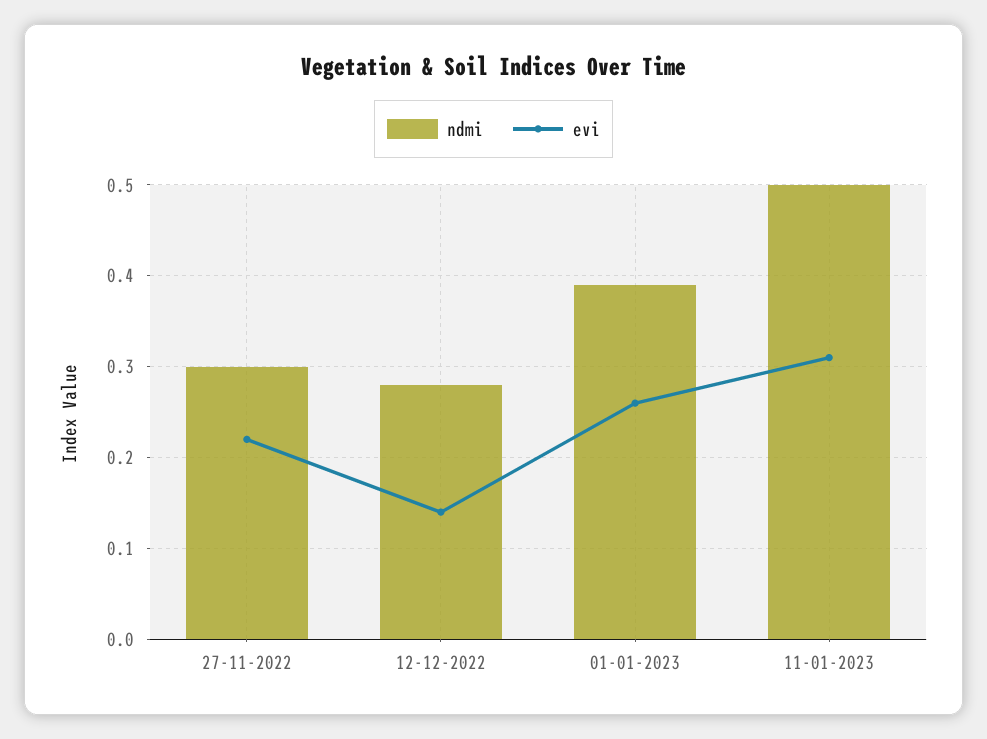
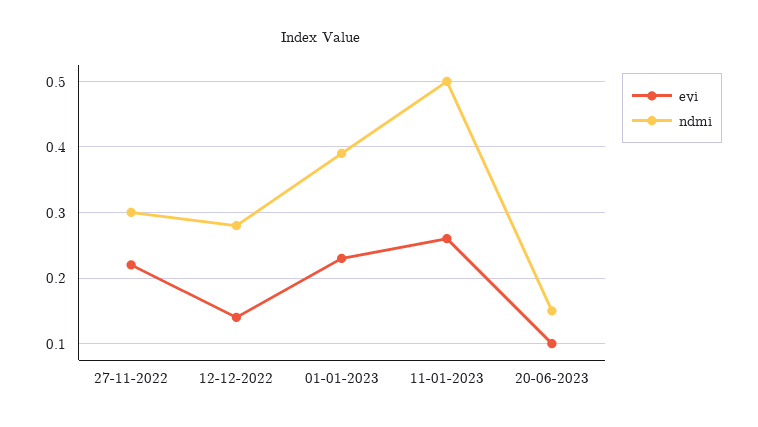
evi, 01-01-2023: 0.26 -> 0.23
evi, 11-01-2023: 0.31 -> 0.26
evi, 20-06-2023: none -> 0.1
ndmi, 20-06-2023: none -> 0.15

